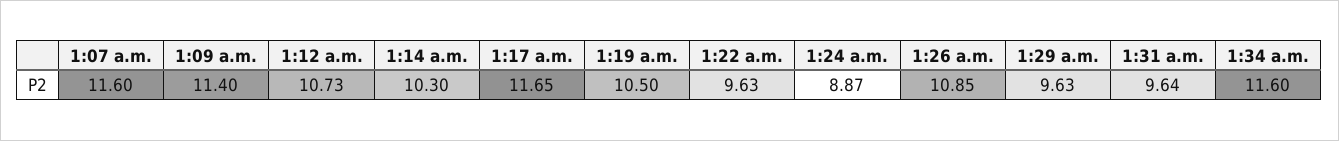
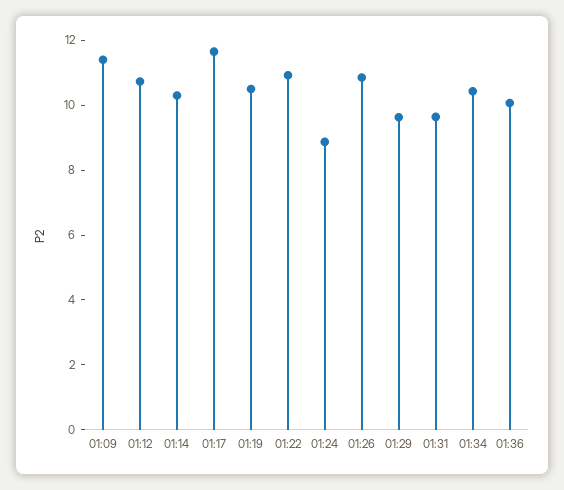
1:07 a.m.: 11.6 -> none
1:22 a.m.: 9.63 -> 11
1:34 a.m.: 11.6 -> 10.5
01:36: none -> 10

